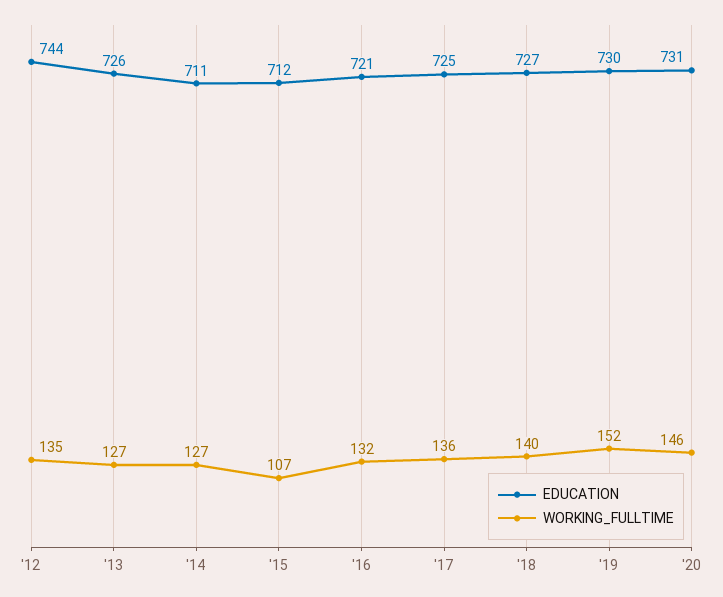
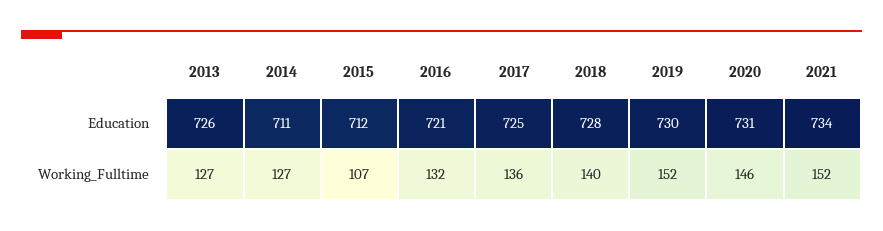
EDUCATION, '12: 744 -> none
WORKING_FULLTIME, '12: 135 -> none
EDUCATION, '18: 727 -> 728
EDUCATION, 2021: none -> 734
WORKING_FULLTIME, 2021: none -> 152

